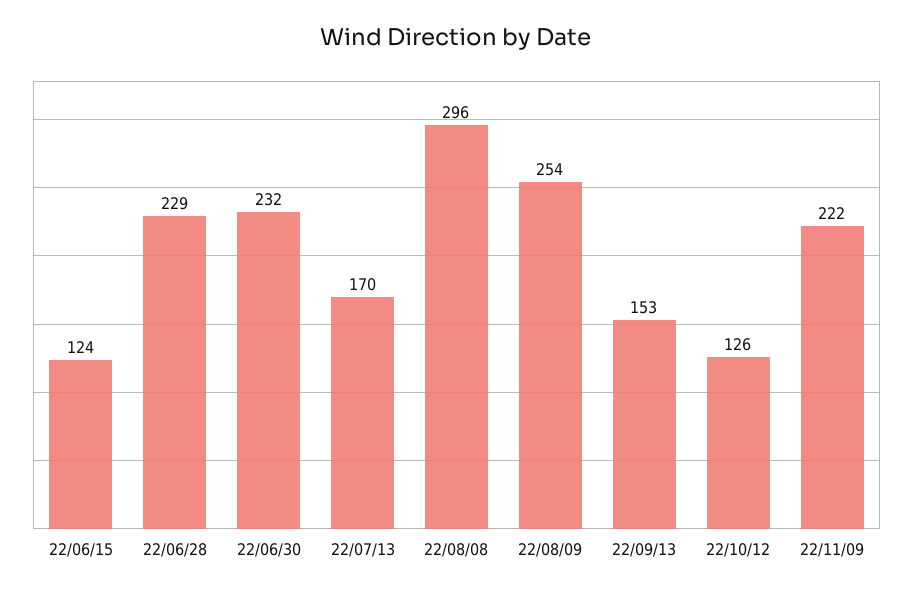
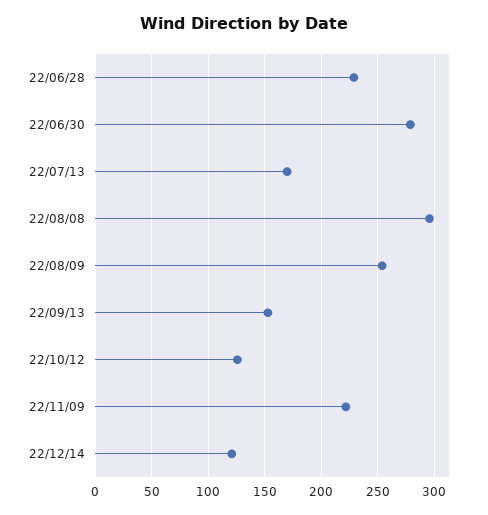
22/06/15: 124 -> none
22/06/30: 232 -> 280
22/12/14: none -> 120

